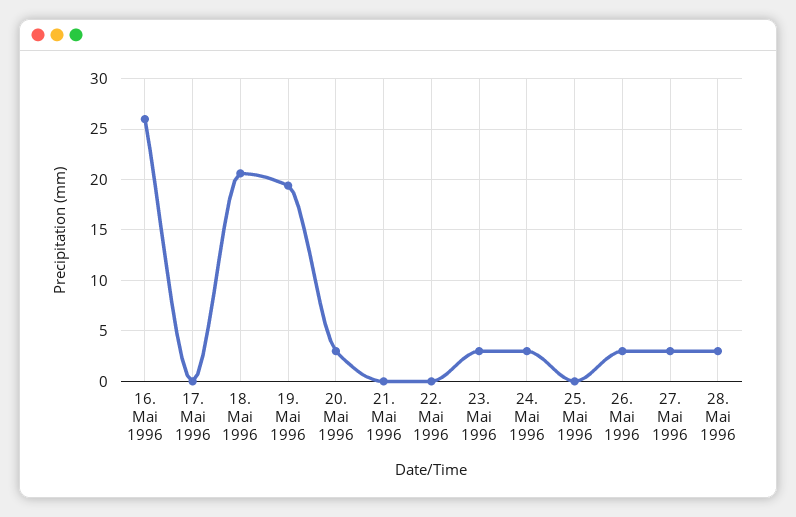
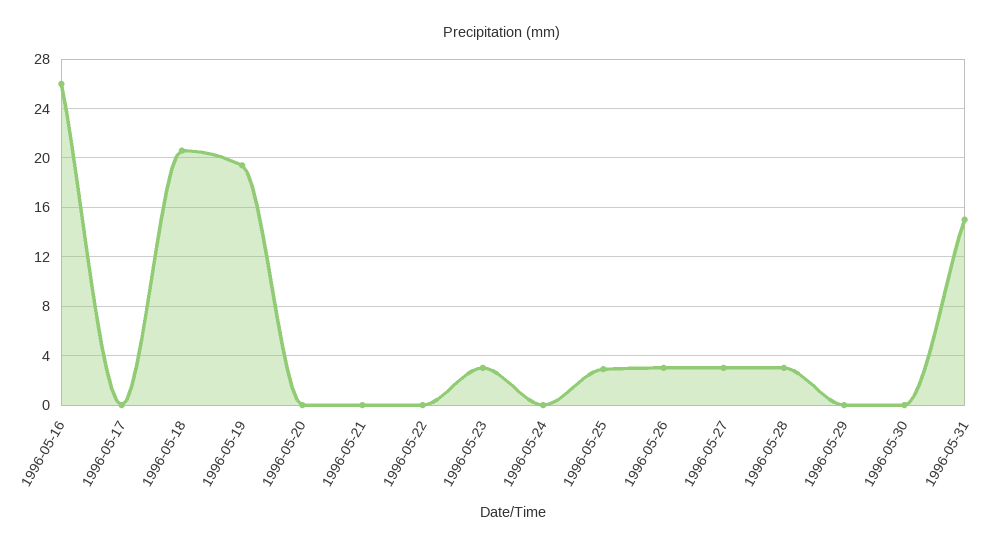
20. Mai 1996: 3 -> 0
24. Mai 1996: 3 -> 0
25. Mai 1996: 0 -> 3
1996-05-29: none -> 0
1996-05-30: none -> 0
1996-05-31: none -> 15

